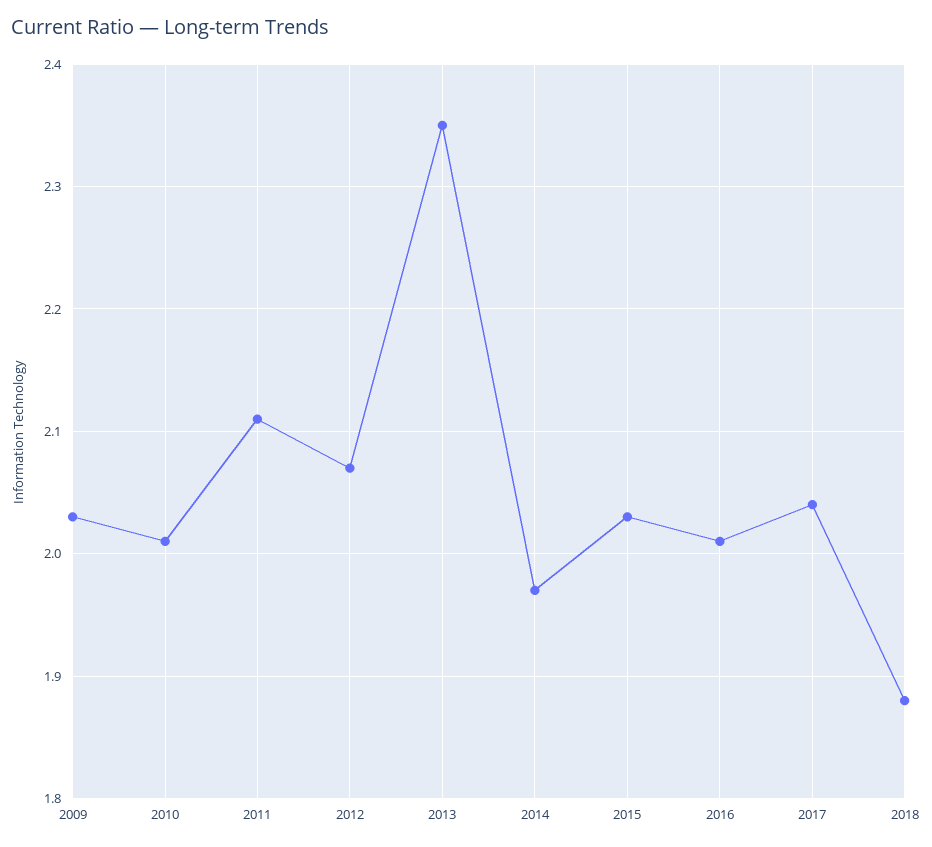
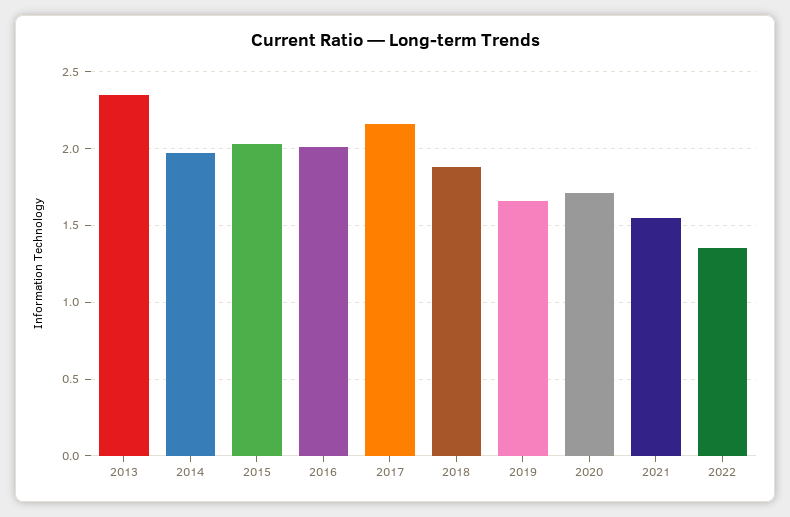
2009: 2.03 -> none
2010: 2.01 -> none
2011: 2.11 -> none
2012: 2.07 -> none
2017: 2.04 -> 2.15
2019: none -> 1.65
2020: none -> 1.7
2021: none -> 1.55
2022: none -> 1.35

